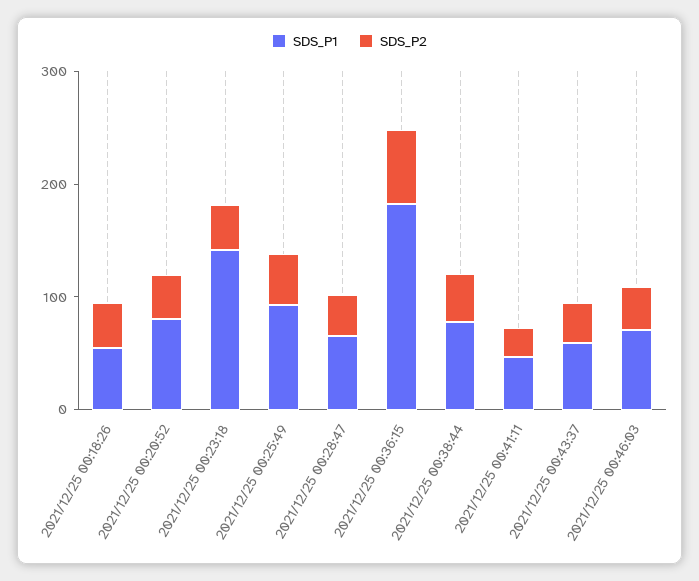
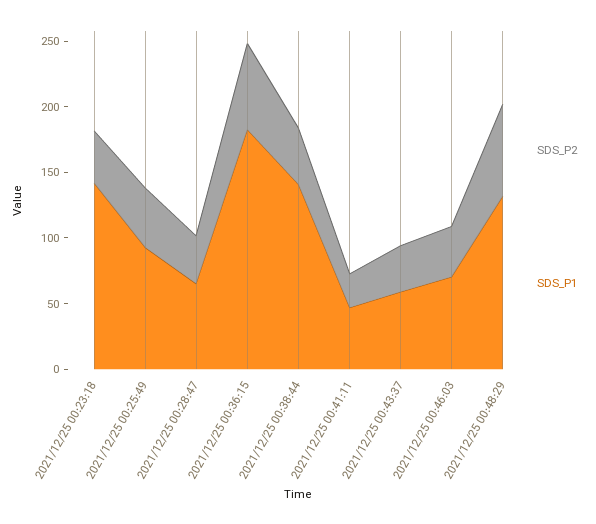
SDS_P1, 2021/12/25 00:18:26: 60 -> none
SDS_P2, 2021/12/25 00:18:26: 40 -> none
SDS_P1, 2021/12/25 00:20:52: 80 -> none
SDS_P2, 2021/12/25 00:20:52: 40 -> none
SDS_P1, 2021/12/25 00:38:44: 80 -> 140
SDS_P2, 2021/12/25 00:48:29: none -> 70
SDS_P1, 2021/12/25 00:48:29: none -> 130

